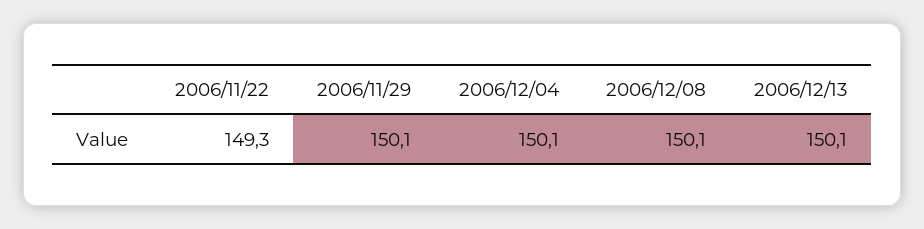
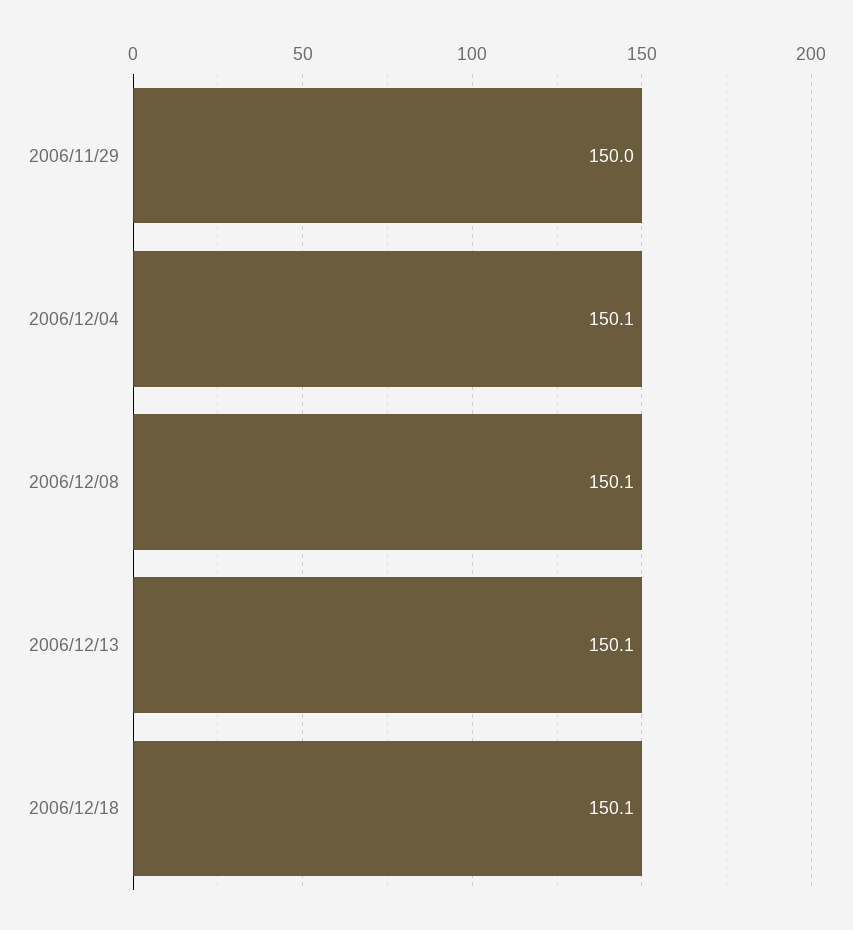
2006/11/22: 149.3 -> none
2006/11/29: 150.1 -> 150
2006/12/18: none -> 150.1

